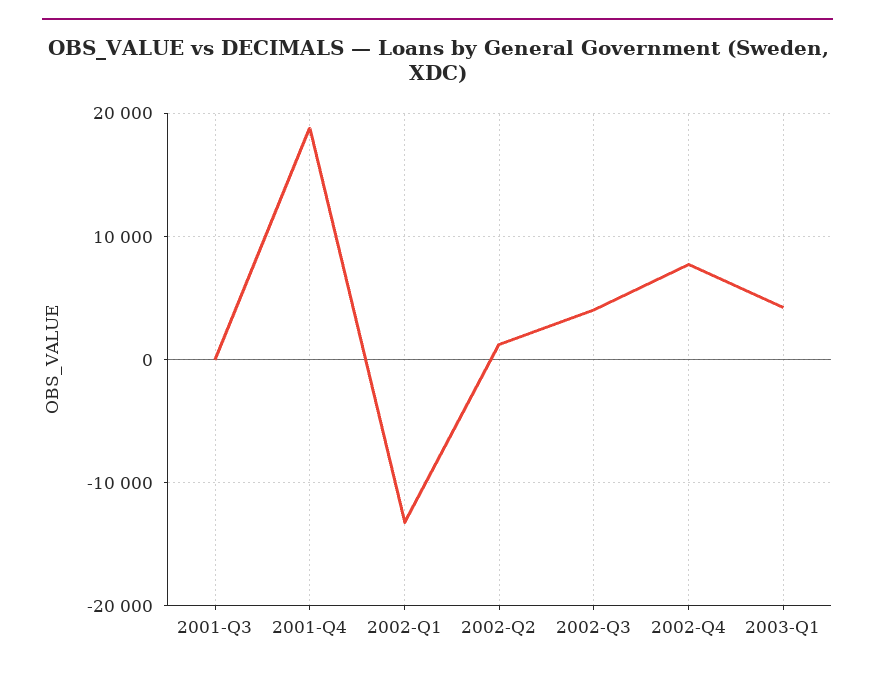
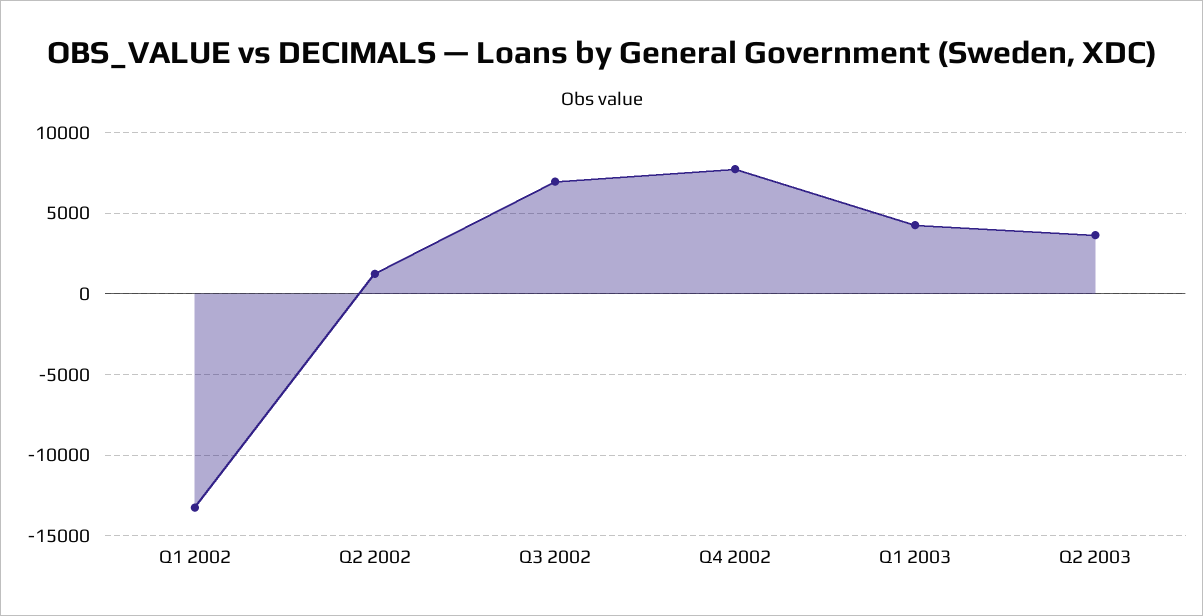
2001-Q3: 0 -> none
2001-Q4: 19000 -> none
2002-Q3: 4000 -> 7000
Q2 2003: none -> 3500

